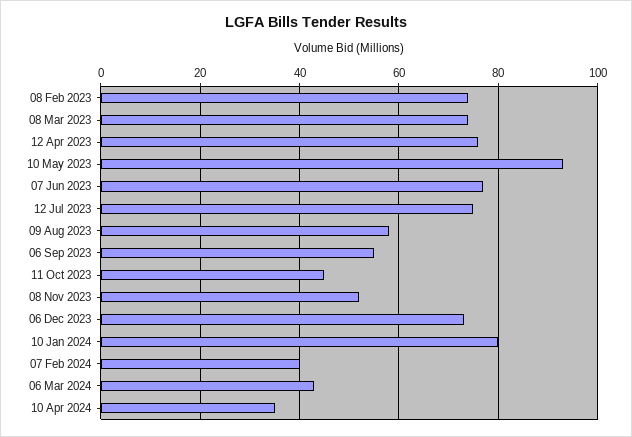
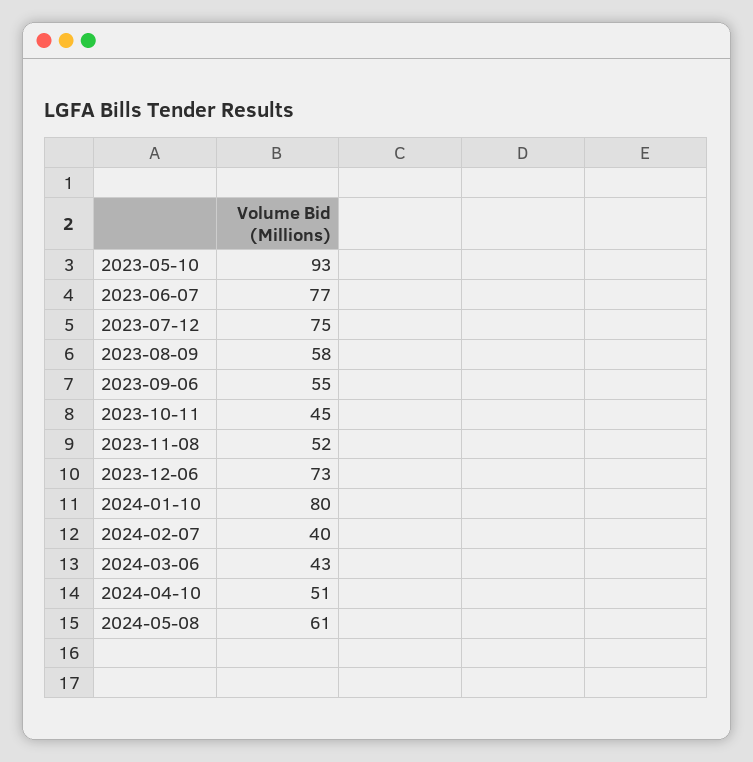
08 Feb 2023: 75 -> none
08 Mar 2023: 75 -> none
12 Apr 2023: 75 -> none
10 Apr 2024: 35 -> 51
2024-05-08: none -> 61

